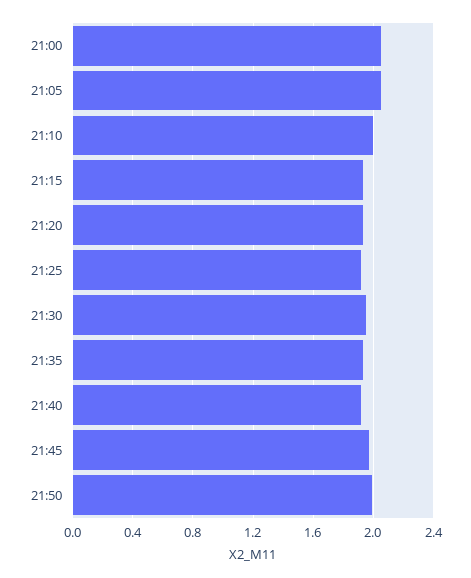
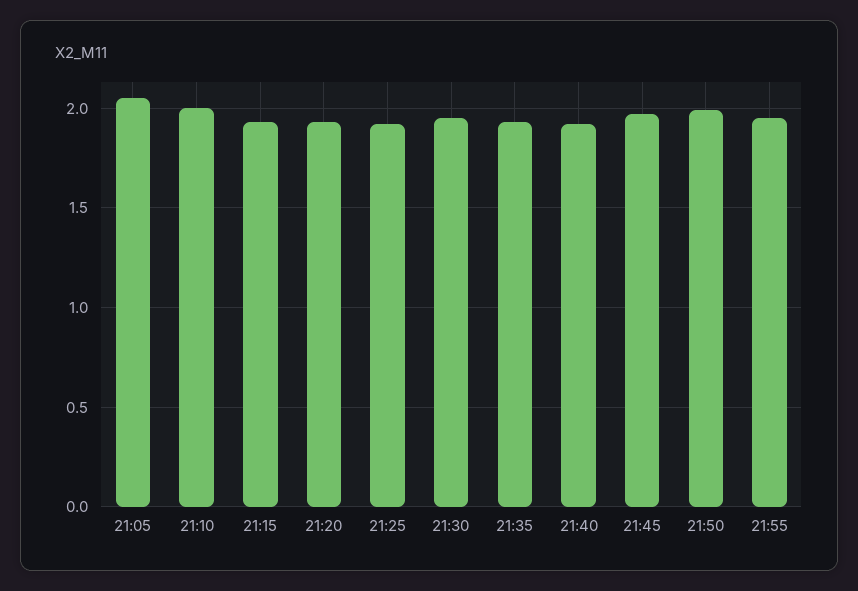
21:00: 2.05 -> none
21:55: none -> 1.95

